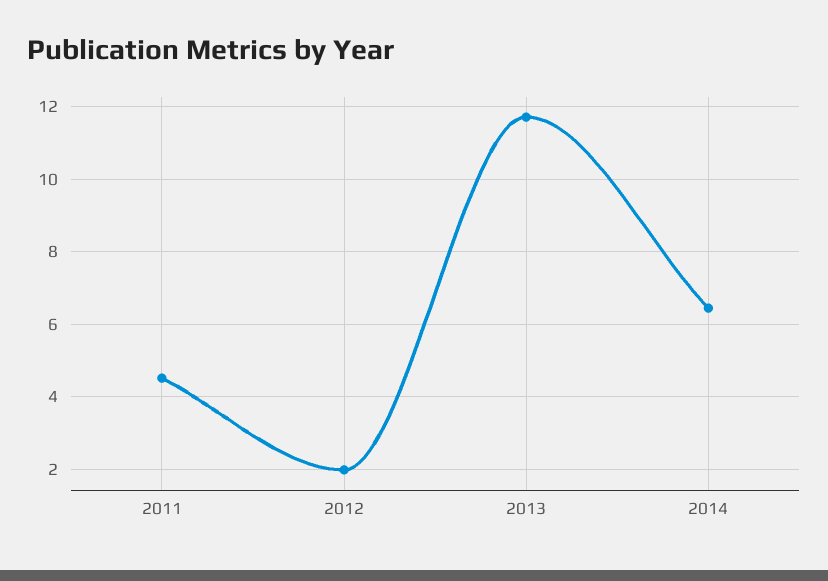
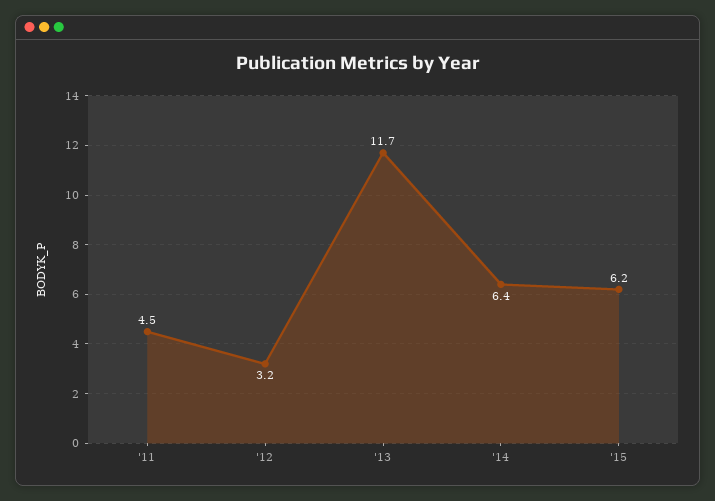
2012: 2 -> 3.2
'15: none -> 6.2

